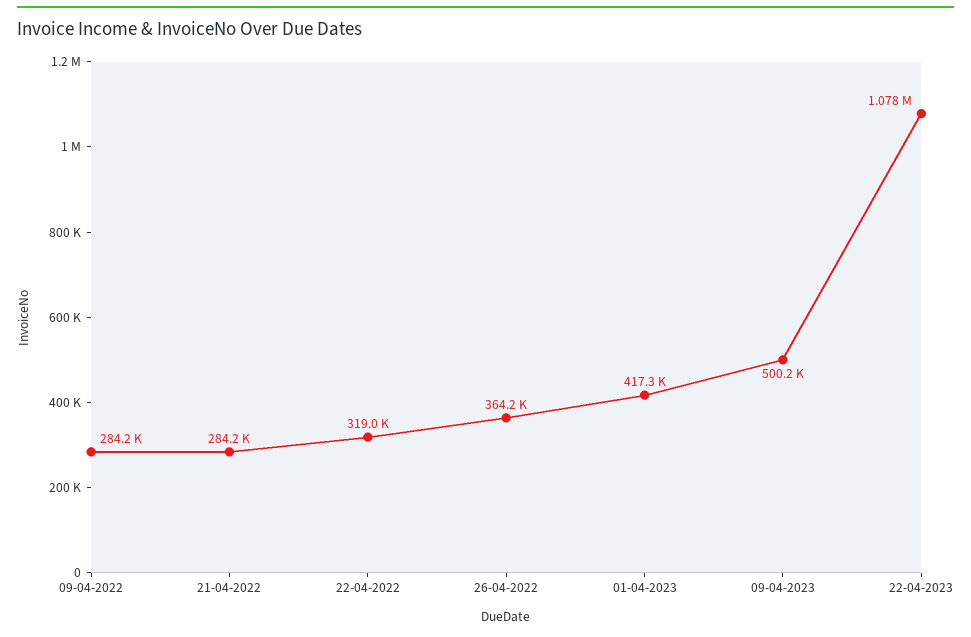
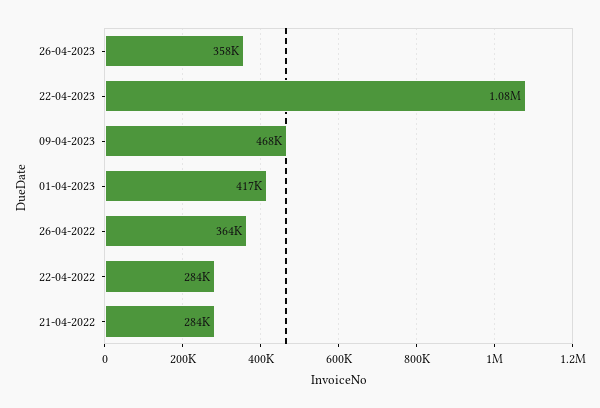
09-04-2022: 284200 -> none
22-04-2022: 319000 -> 284000
09-04-2023: 500200 -> 468000
26-04-2023: none -> 358000

